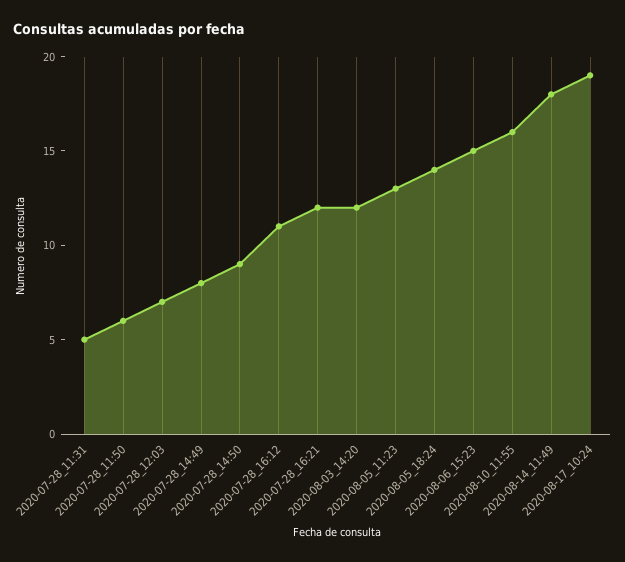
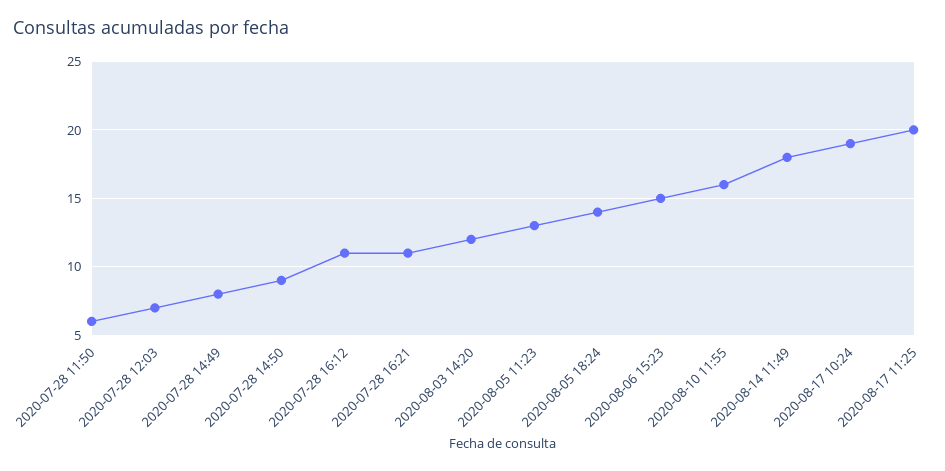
2020-07-28_11:31: 5 -> none
2020-07-28_16:21: 12 -> 11
2020-08-17 11:25: none -> 20

